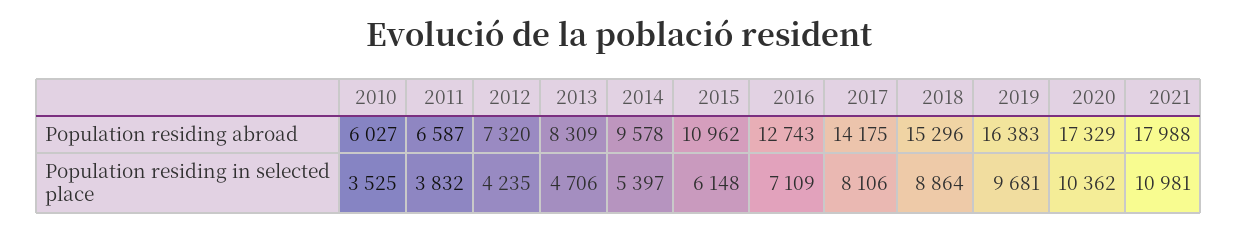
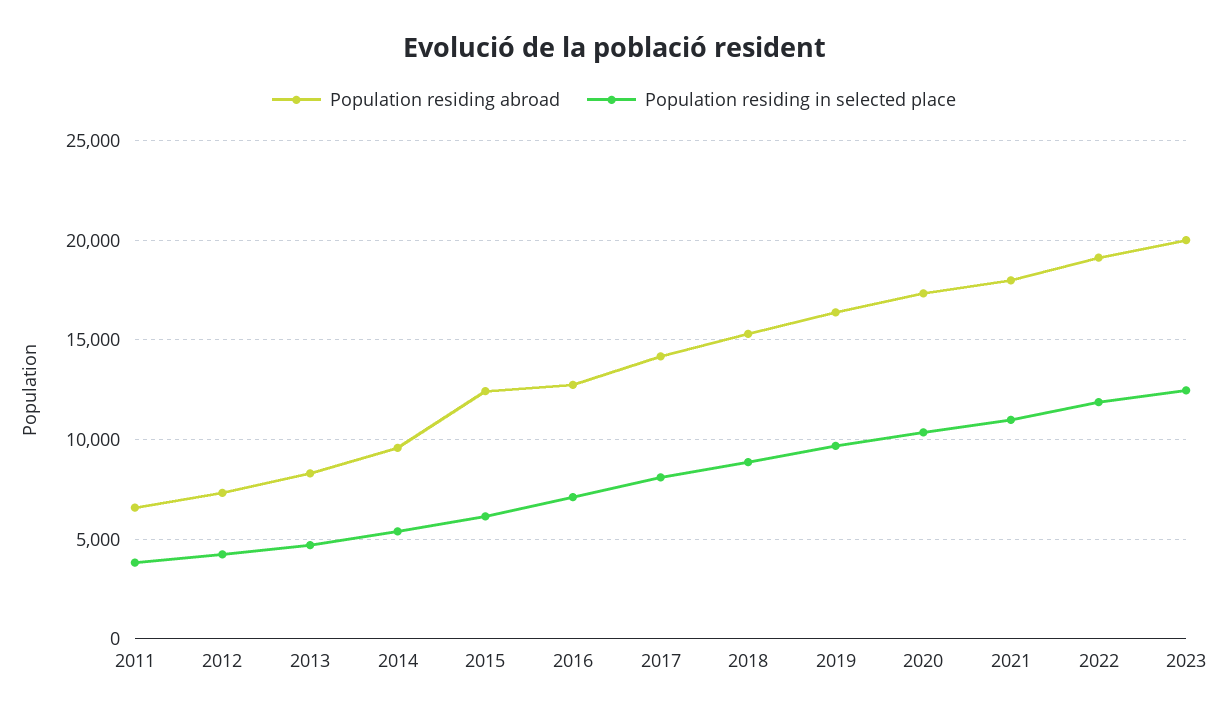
Population residing abroad, 2010: 6027 -> none
Population residing abroad, 2015: 10962 -> 12500
Population residing in selected place, 2010: 3525 -> none
Population residing abroad, 2022: none -> 19000
Population residing in selected place, 2022: none -> 12000
Population residing abroad, 2023: none -> 20000
Population residing in selected place, 2023: none -> 12500

